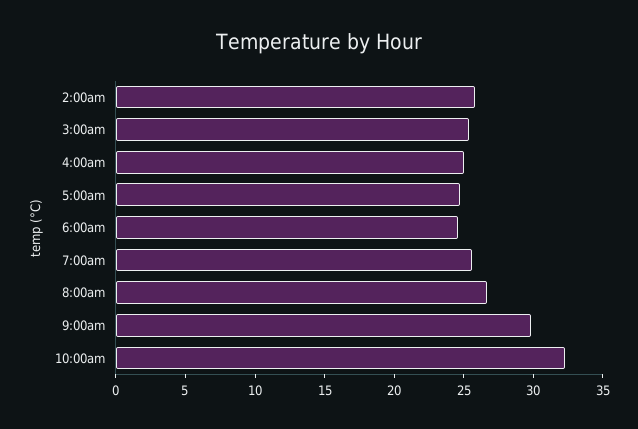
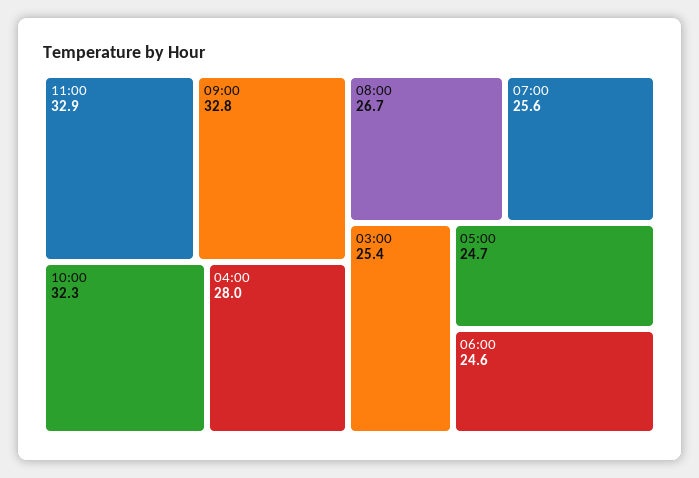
2:00am: 26 -> none
4:00am: 25 -> 28
9:00am: 30 -> 32.8
11:00: none -> 32.9

